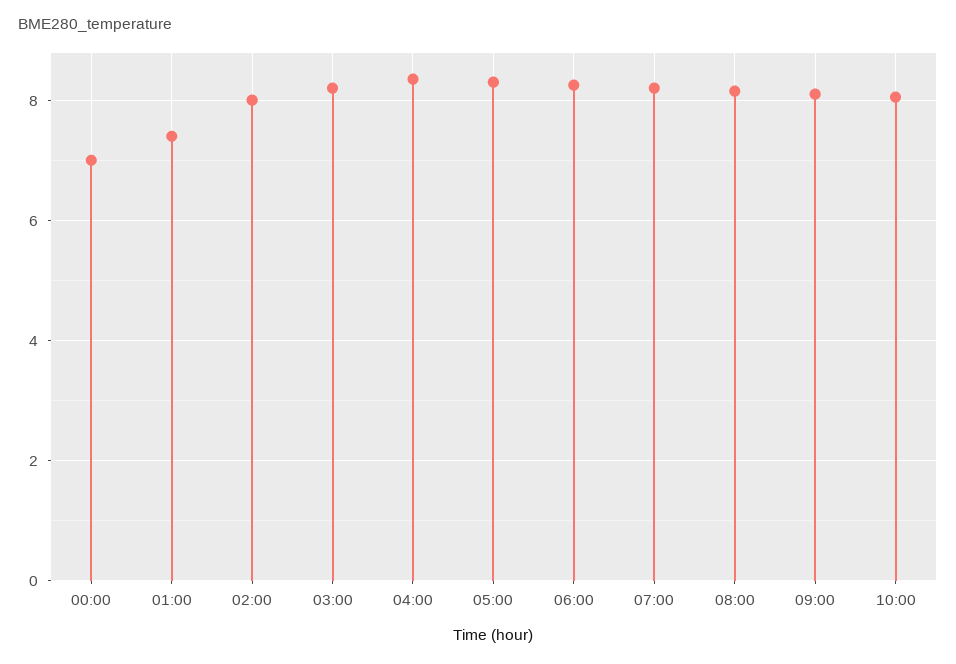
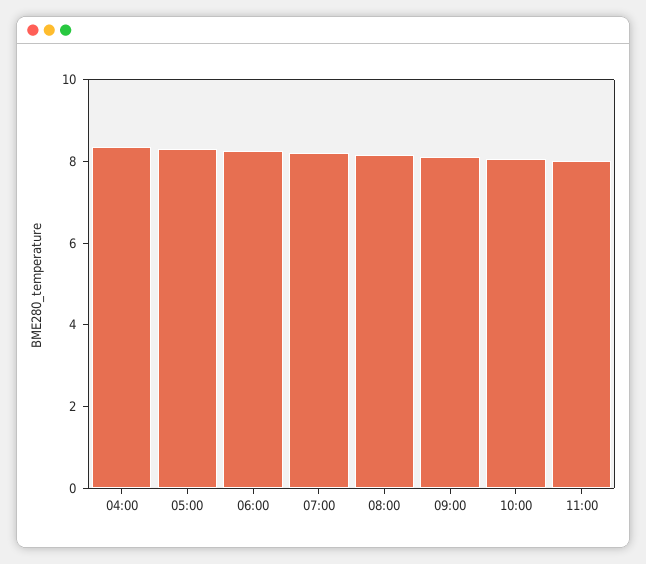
00:00: 7 -> none
01:00: 7.4 -> none
02:00: 8 -> none
03:00: 8.2 -> none
11:00: none -> 8

